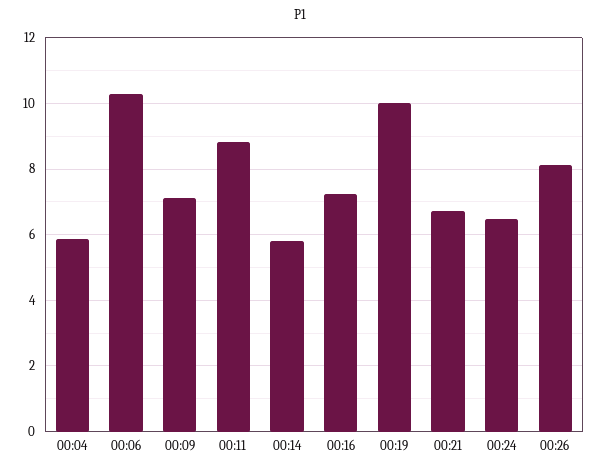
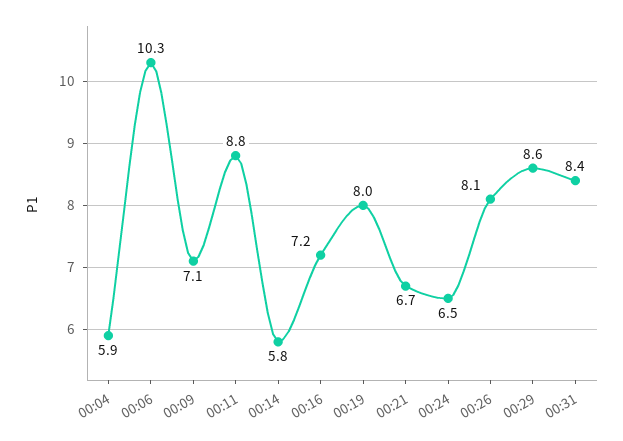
00:19: 10 -> 8
00:29: none -> 8.6
00:31: none -> 8.4

